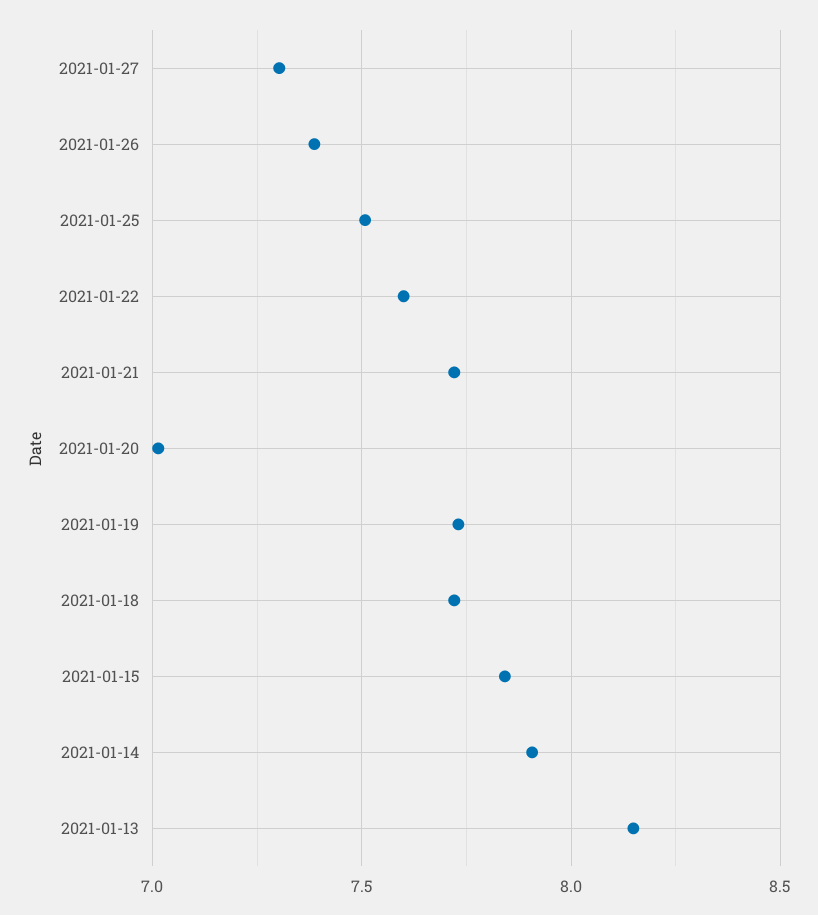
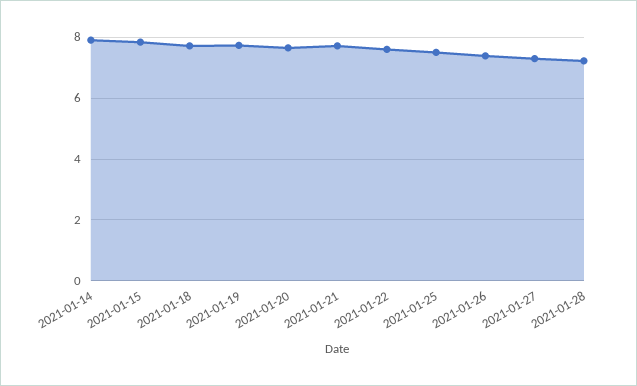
2021-01-20: 7 -> 7.6
2021-01-13: 8.15 -> none
2021-01-28: none -> 7.2

